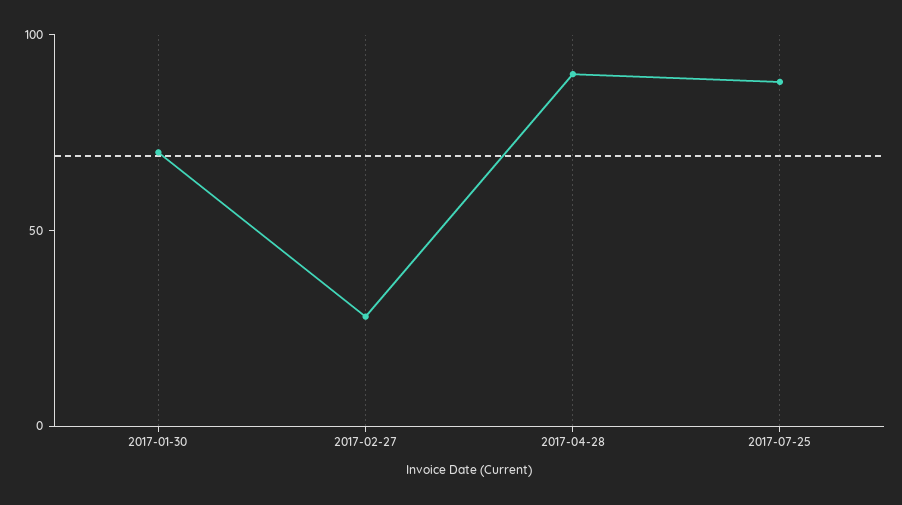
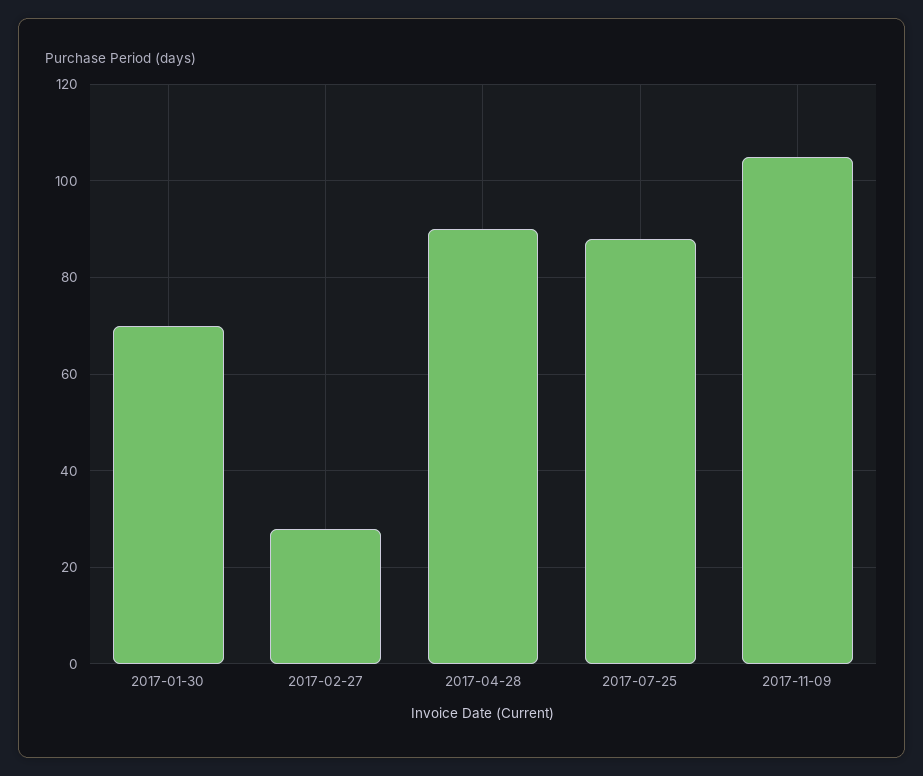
2017-11-09: none -> 105

